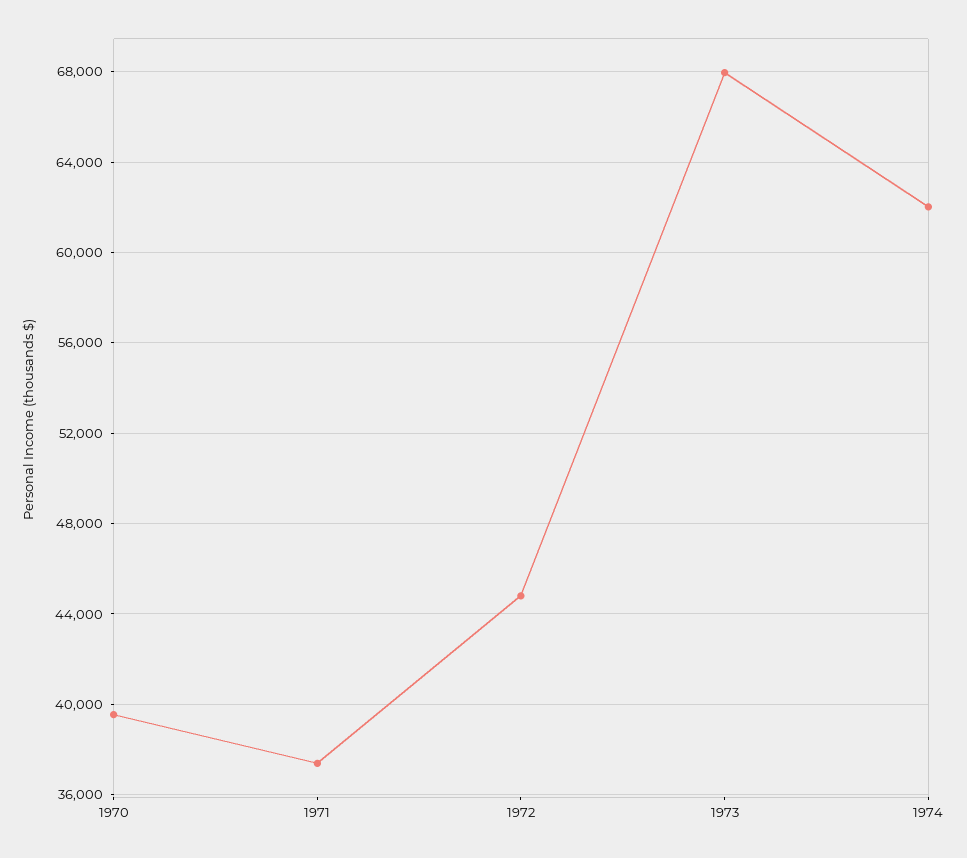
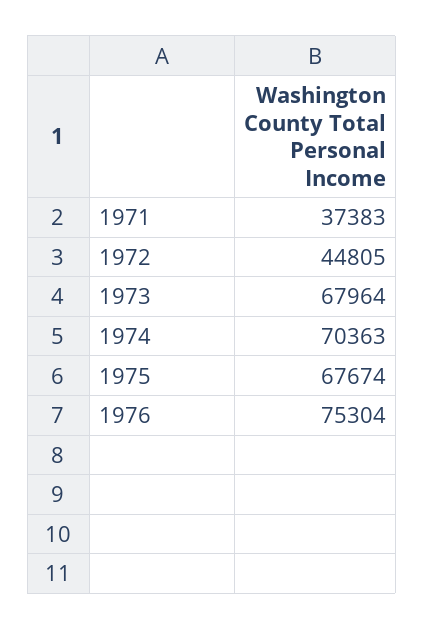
1970: 39500 -> none
1974: 62000 -> 70363
1975: none -> 67674
1976: none -> 75304

